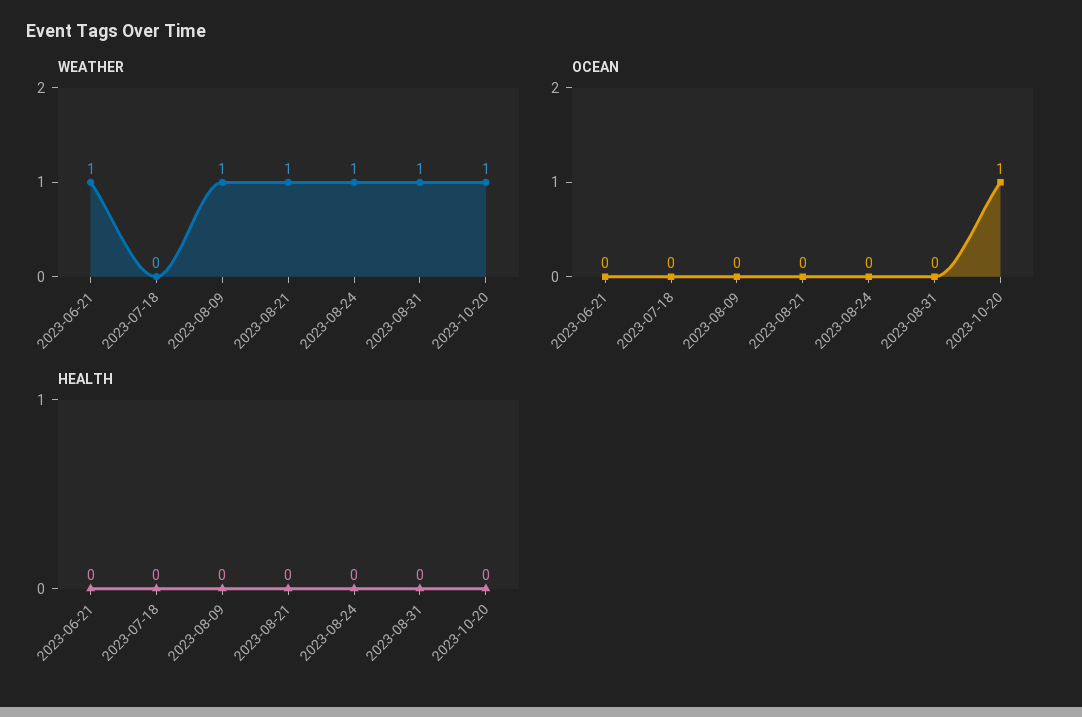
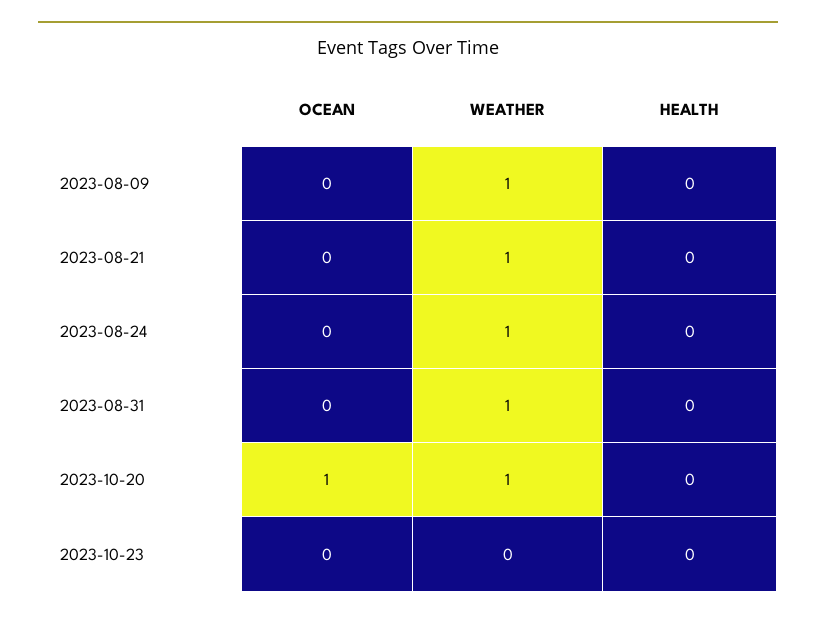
WEATHER, 2023-06-21: 1 -> none
WEATHER, 2023-07-18: 0 -> none
OCEAN, 2023-06-21: 0 -> none
OCEAN, 2023-07-18: 0 -> none
HEALTH, 2023-06-21: 0 -> none
HEALTH, 2023-07-18: 0 -> none
OCEAN, 2023-10-23: none -> 0
WEATHER, 2023-10-23: none -> 0
HEALTH, 2023-10-23: none -> 0

